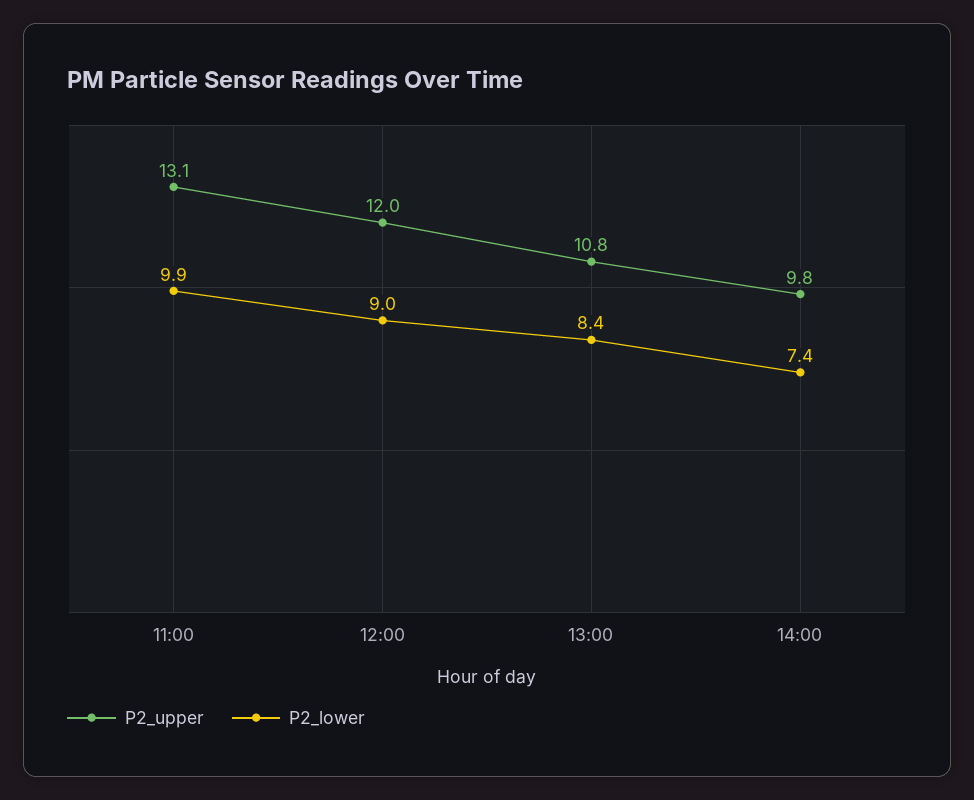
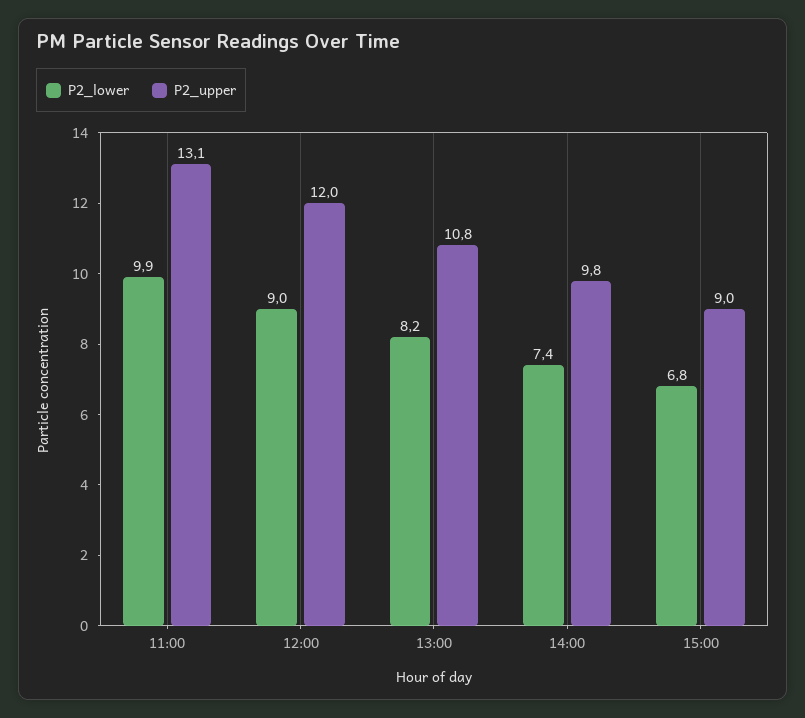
P2_lower, 13:00: 8.4 -> 8.2
P2_lower, 15:00: none -> 6.8
P2_upper, 15:00: none -> 9

